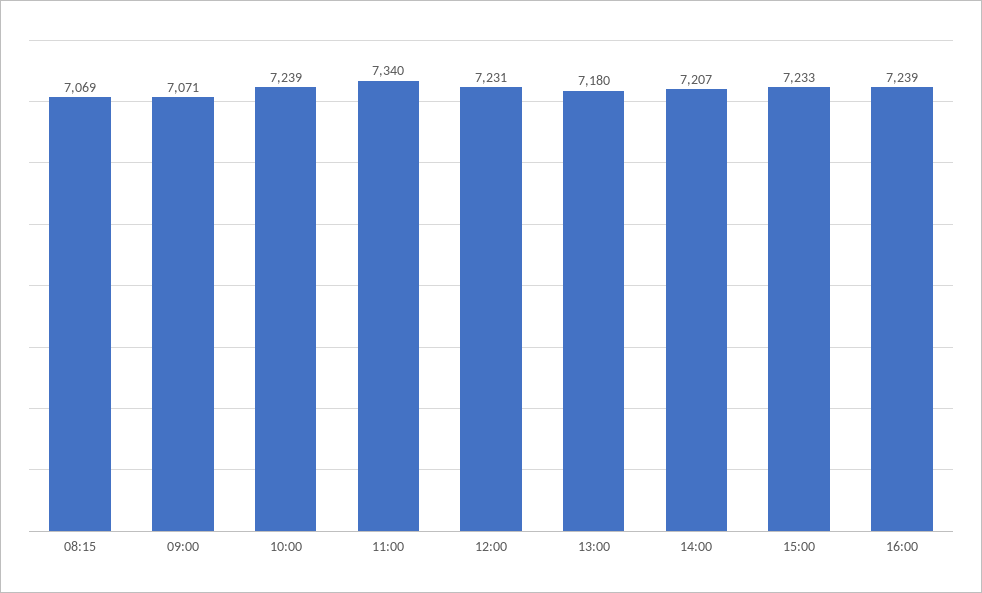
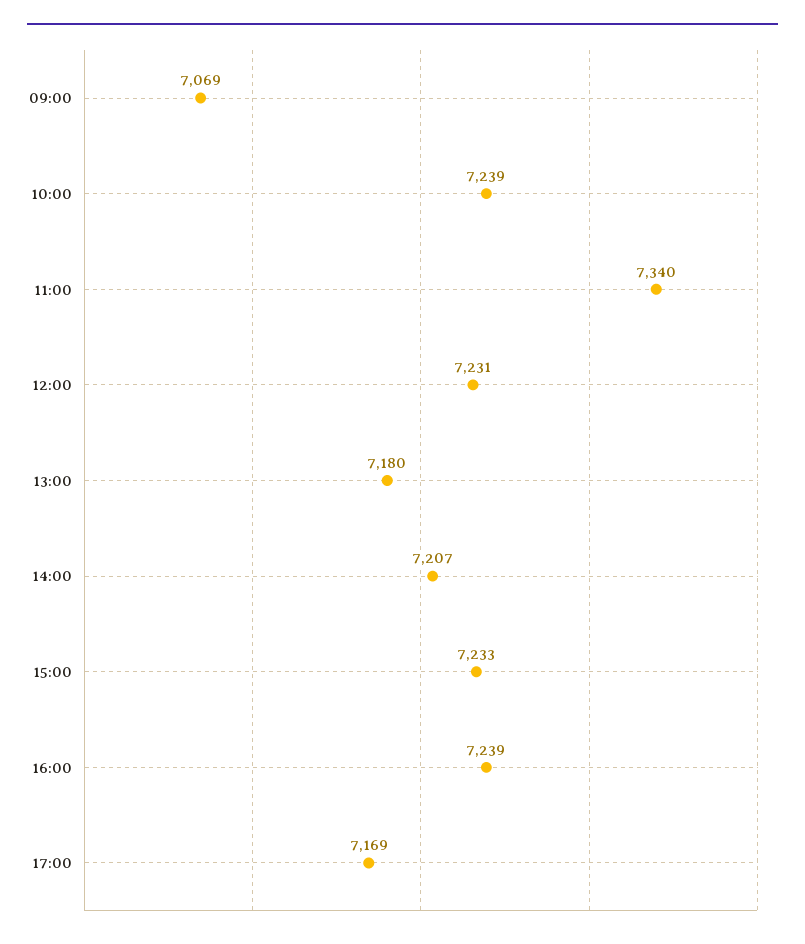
08:15: 7069 -> none
09:00: 7071 -> 7069
17:00: none -> 7169

